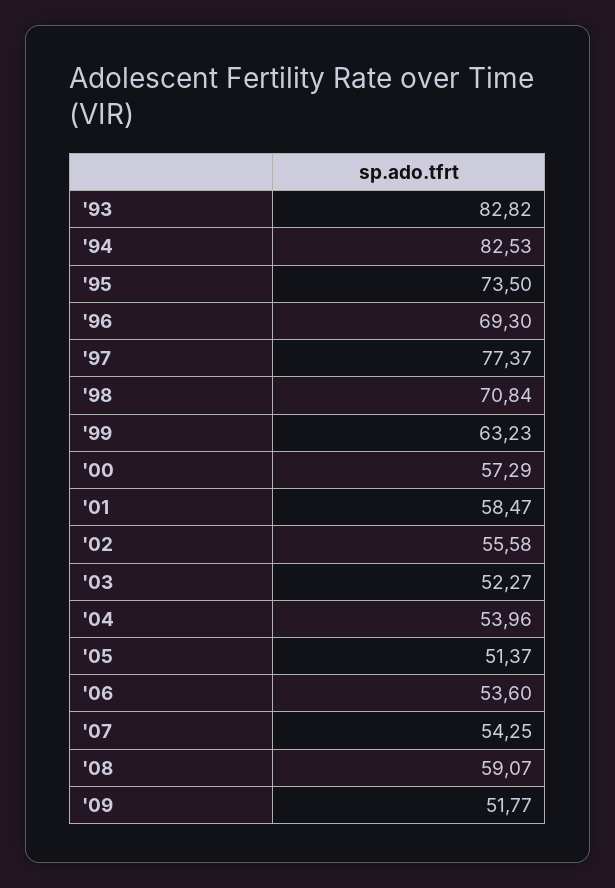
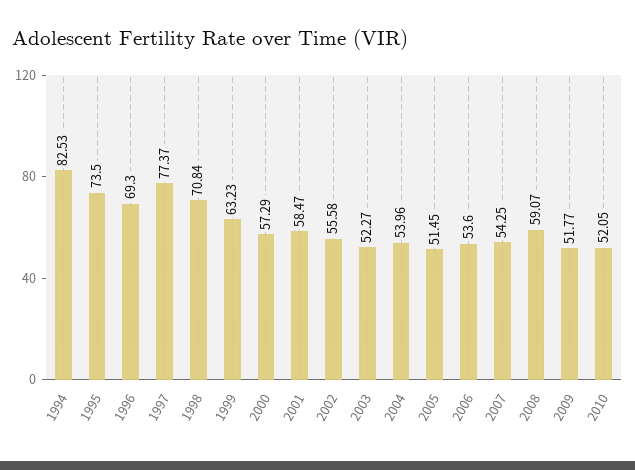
'93: 82.82 -> none
'05: 51.37 -> 51.45
2010: none -> 52.05

